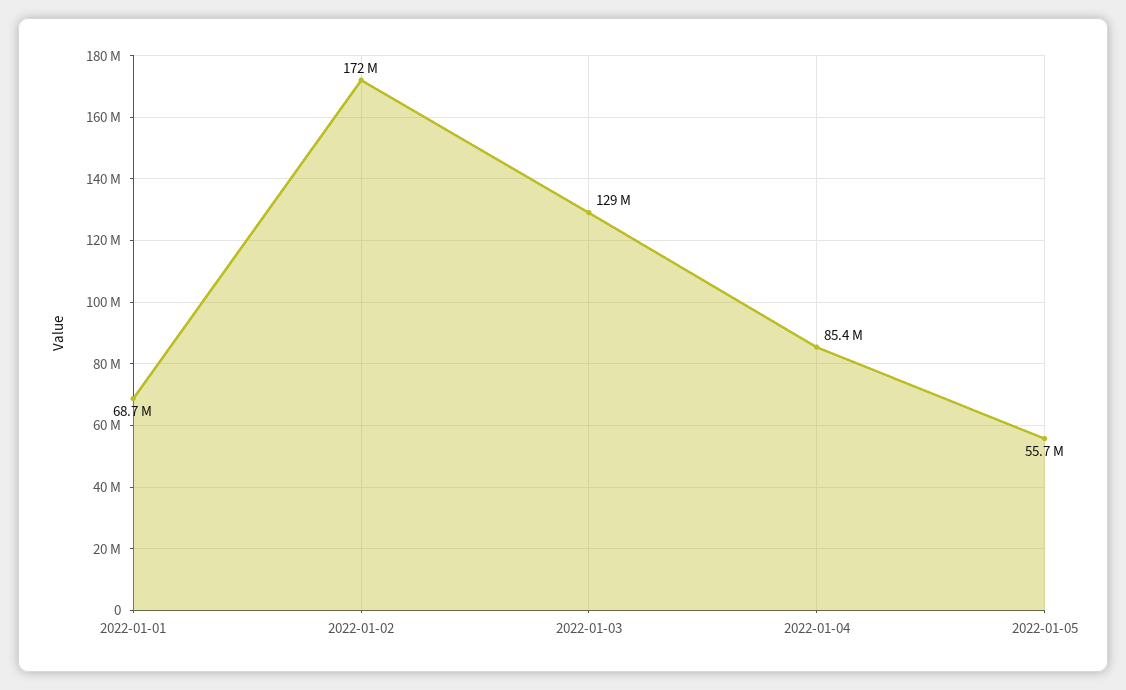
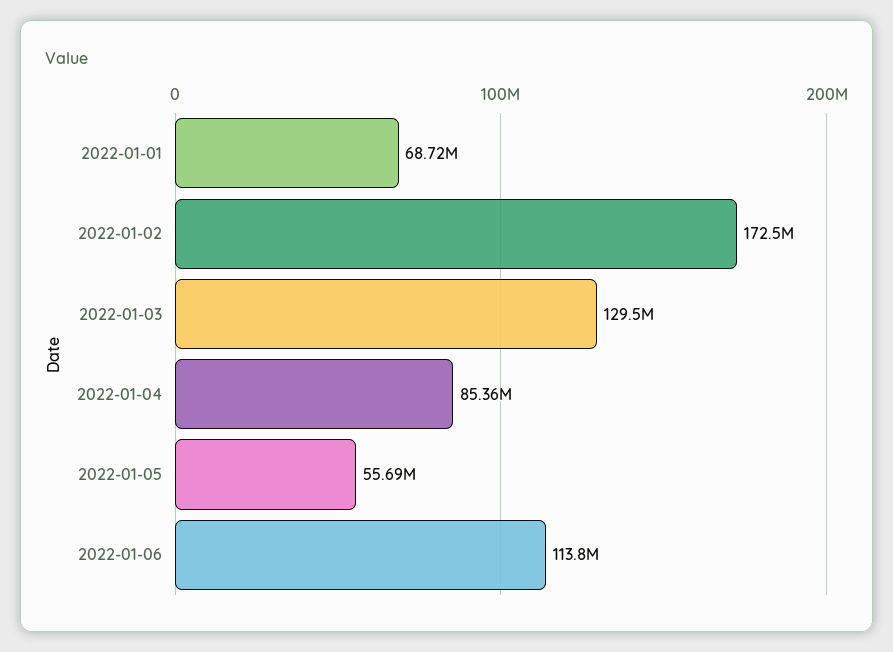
2022-01-06: none -> 113800000

